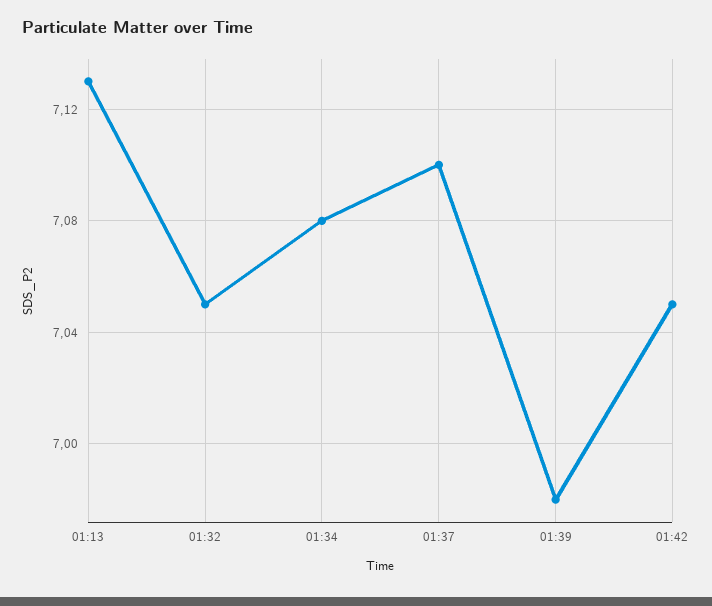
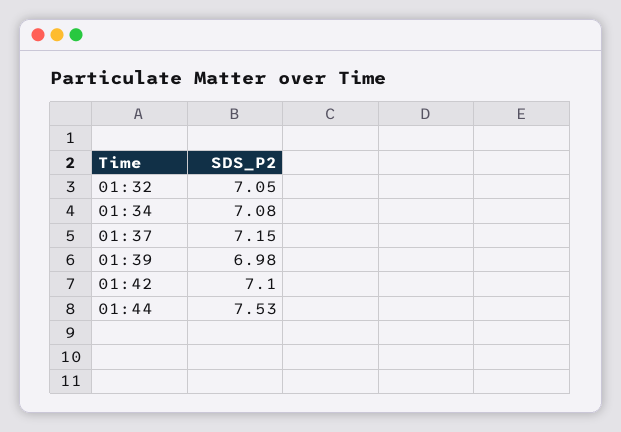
01:13: 7.13 -> none
01:37: 7.1 -> 7.15
01:42: 7.05 -> 7.1
01:44: none -> 7.53

